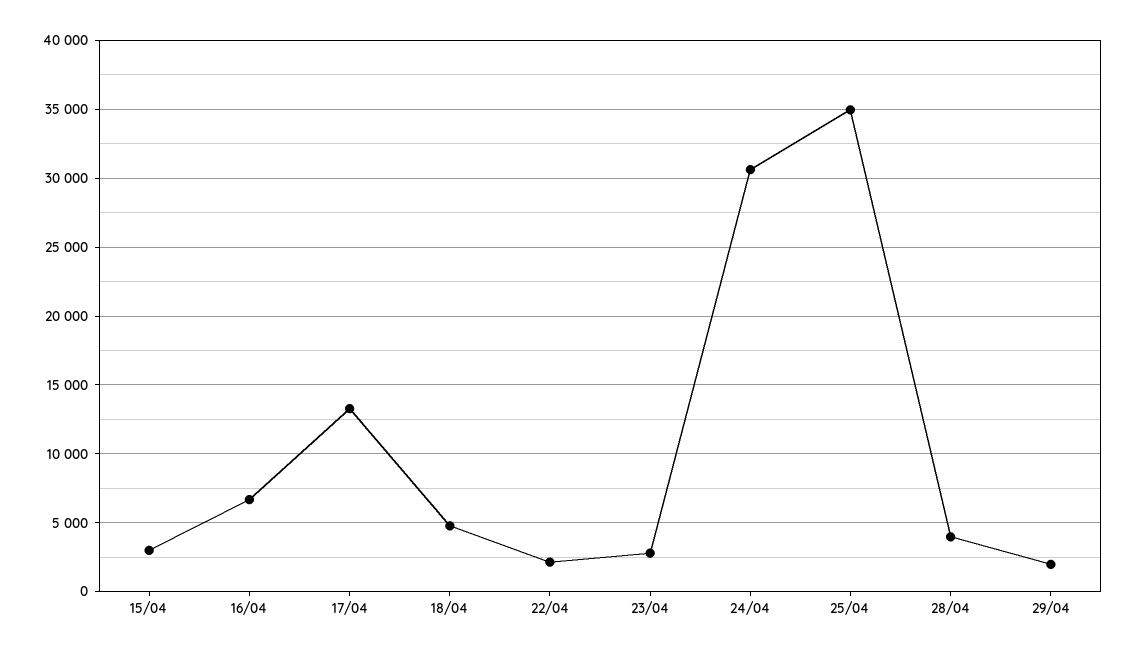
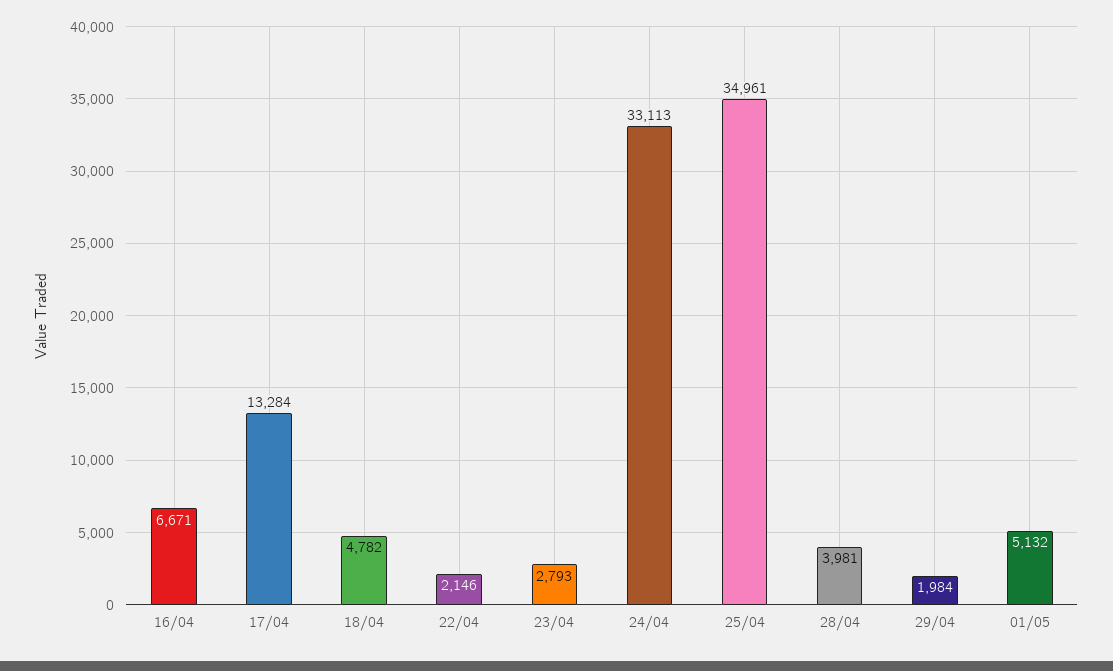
15/04: 3000 -> none
24/04: 30500 -> 33113
01/05: none -> 5132

